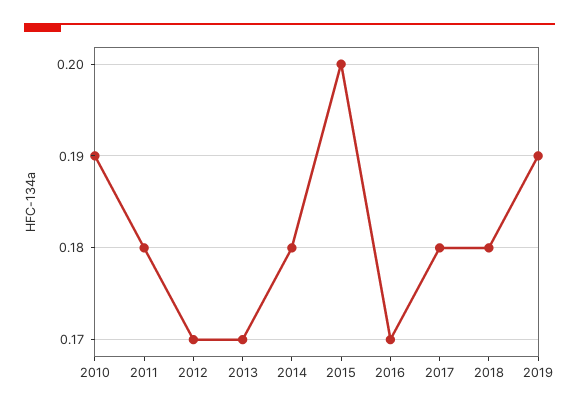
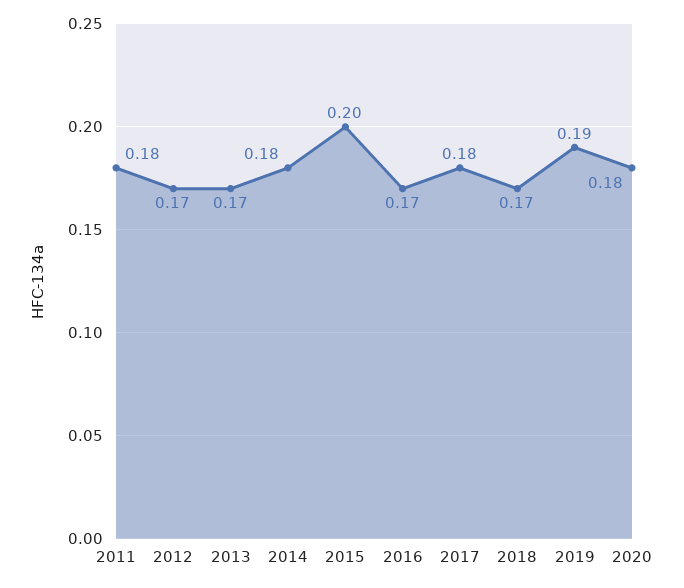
2010: 0.19 -> none
2018: 0.18 -> 0.17
2020: none -> 0.18

